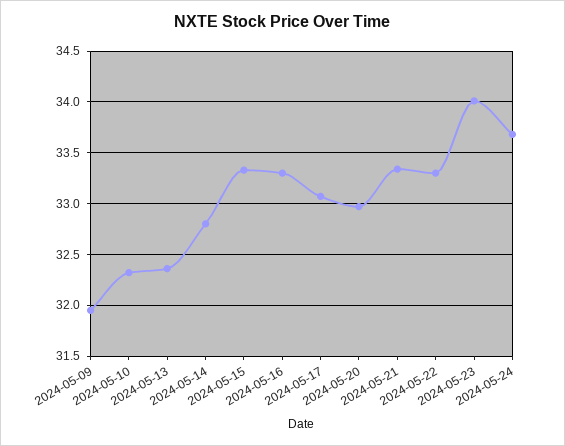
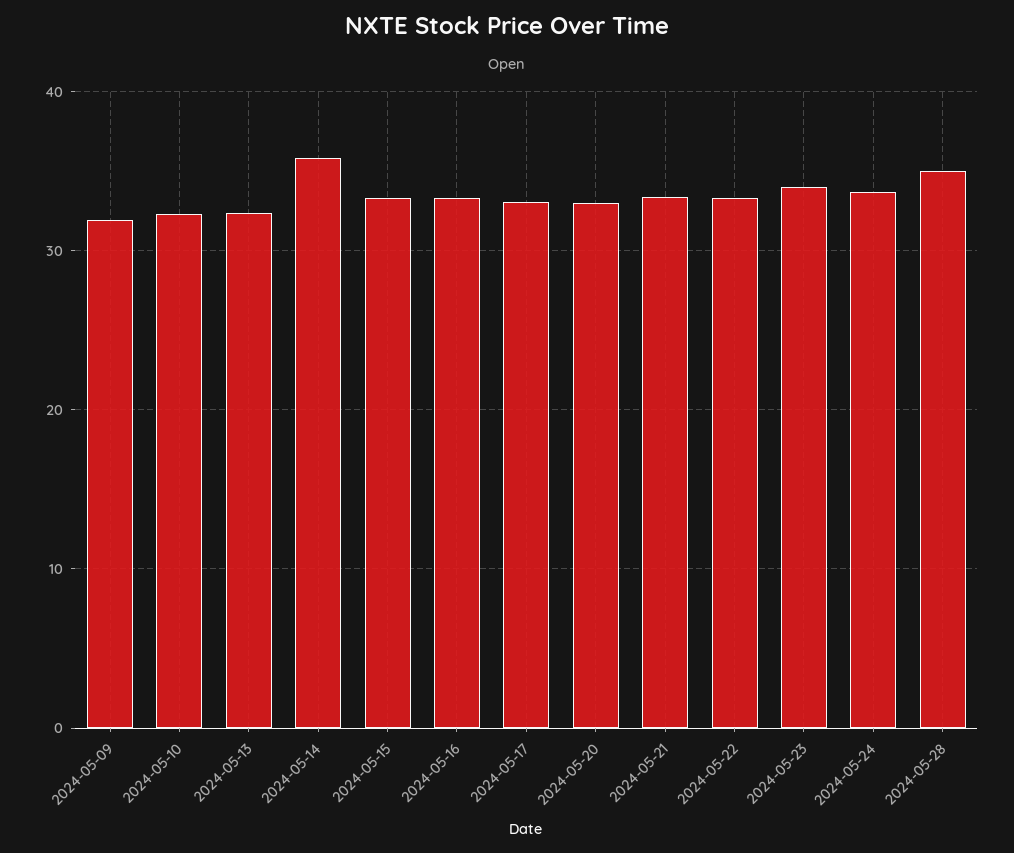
2024-05-14: 32.8 -> 36
2024-05-28: none -> 35

